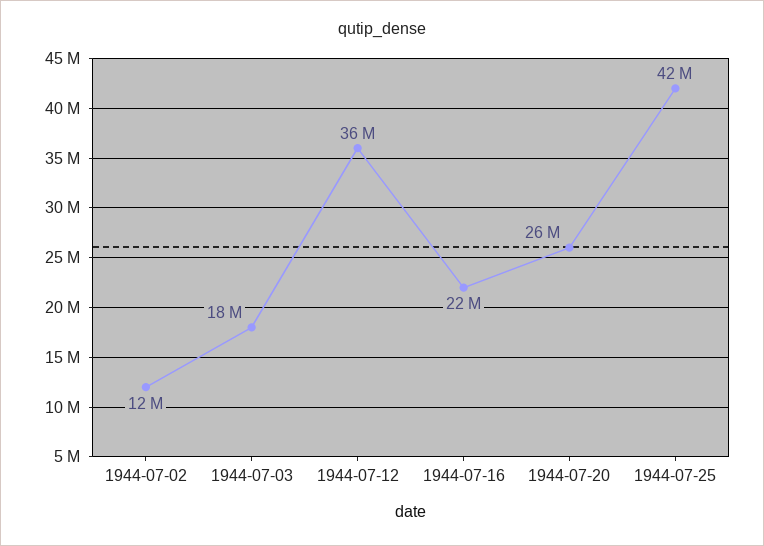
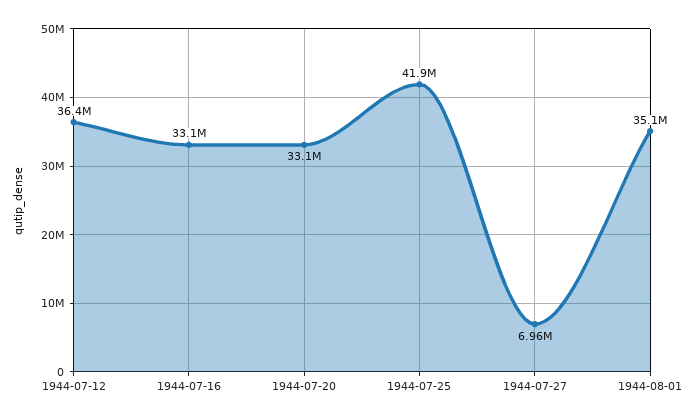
1944-07-02: 12000000 -> none
1944-07-03: 18000000 -> none
1944-07-16: 22000000 -> 33100000
1944-07-20: 26000000 -> 33100000
1944-07-27: none -> 6960000
1944-08-01: none -> 35100000

